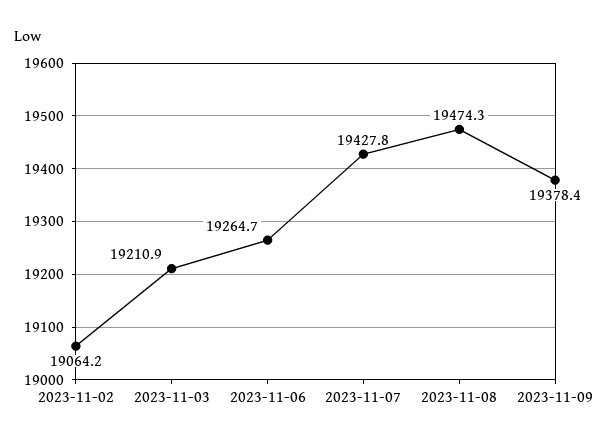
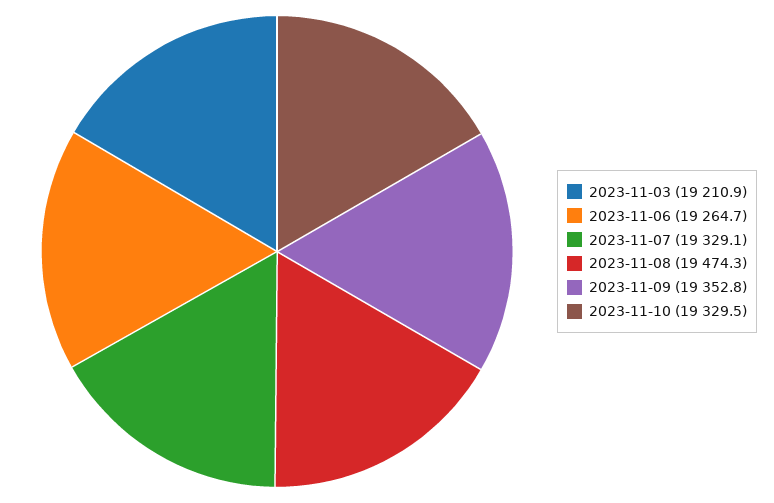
2023-11-02: 19064.2 -> none
2023-11-07: 19427.8 -> 19329.1
2023-11-09: 19378.4 -> 19352.8
2023-11-10: none -> 19329.5

